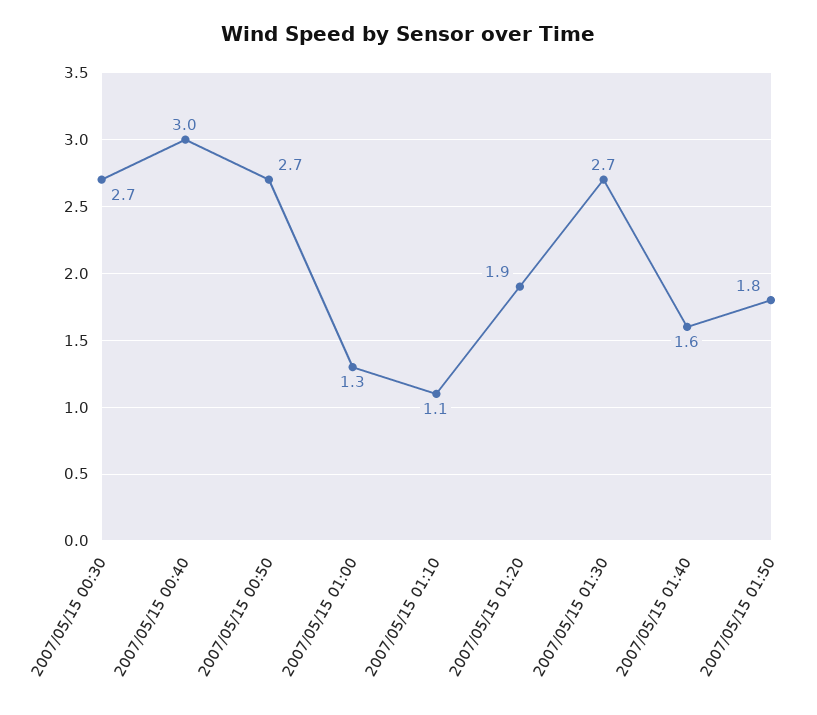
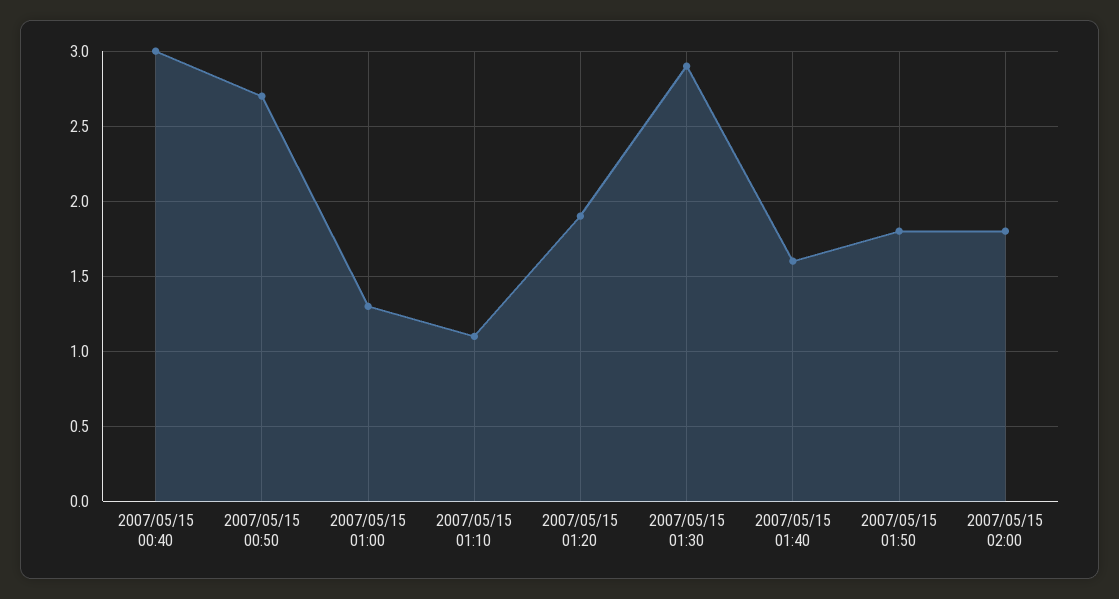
2007/05/15 00:30: 2.7 -> none
2007/05/15 01:30: 2.7 -> 2.9
2007/05/15 02:00: none -> 1.8

